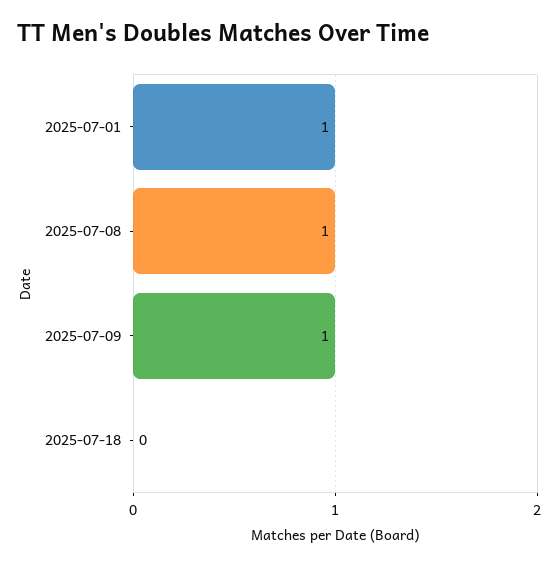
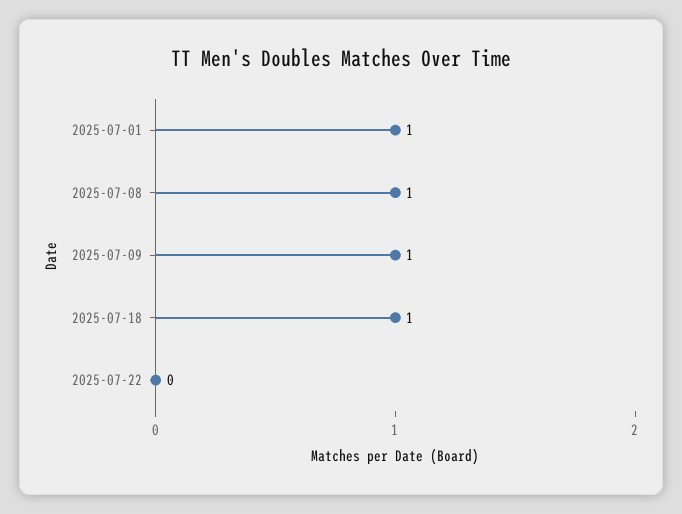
2025-07-18: 0 -> 1
2025-07-22: none -> 0

